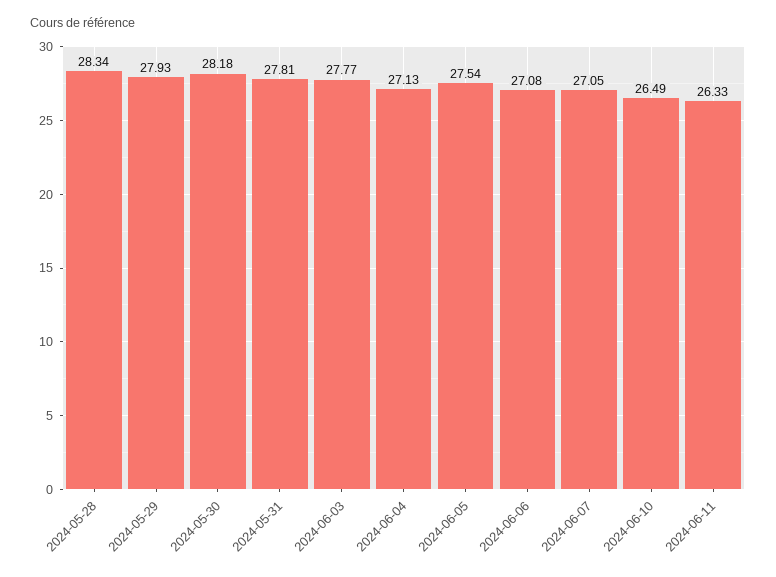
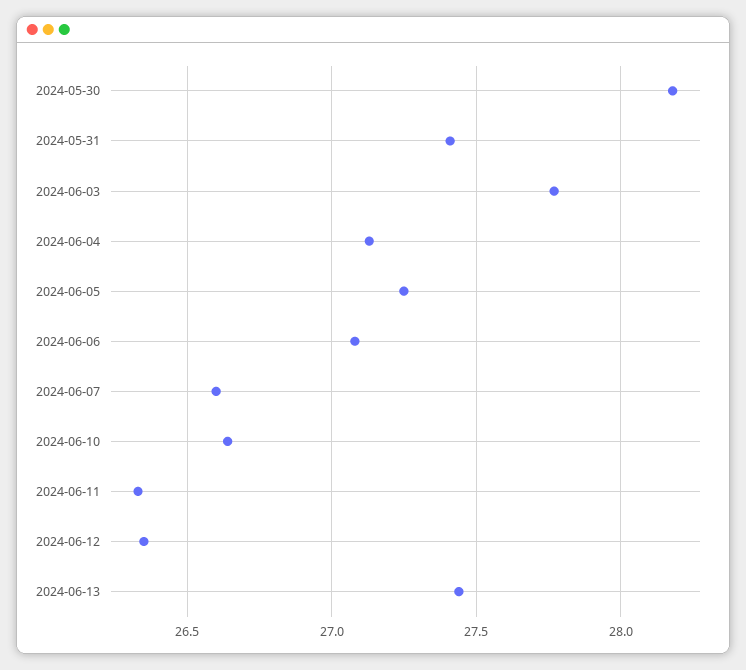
2024-05-28: 28.34 -> none
2024-05-29: 27.93 -> none
2024-05-31: 27.81 -> 27.4
2024-06-05: 27.54 -> 27.25
2024-06-07: 27.05 -> 26.6
2024-06-10: 26.49 -> 26.65
2024-06-12: none -> 26.35
2024-06-13: none -> 27.45

